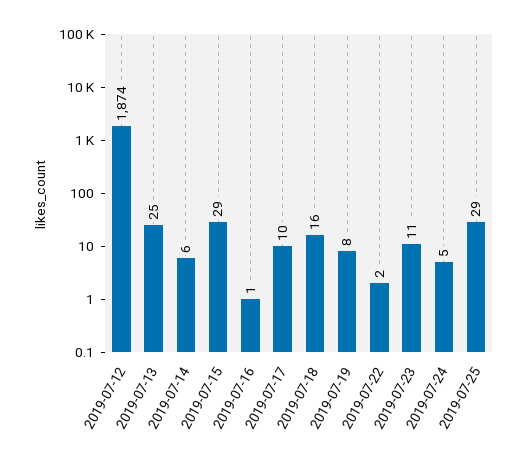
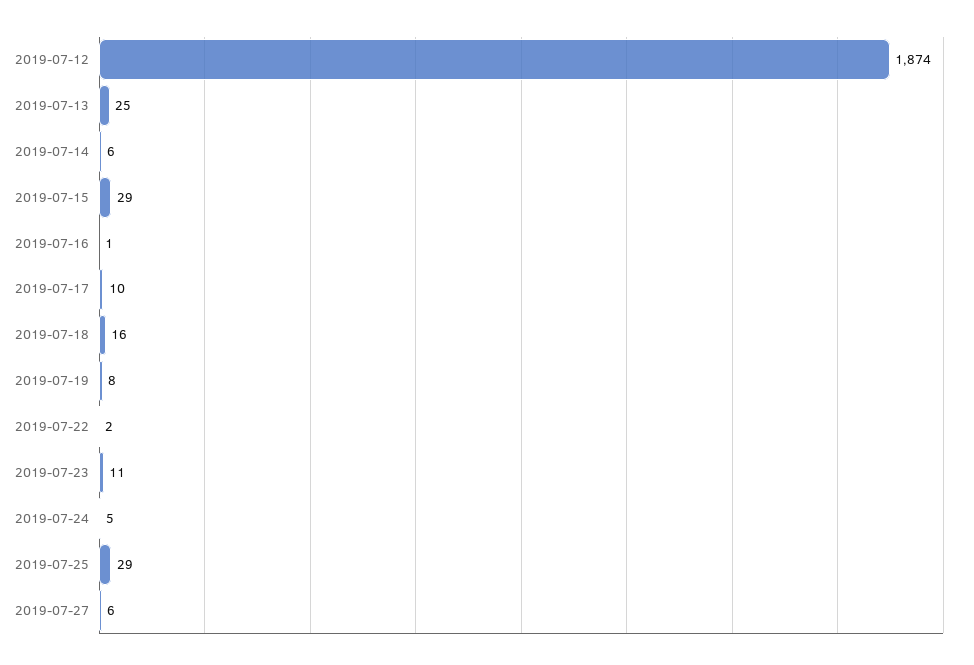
2019-07-27: none -> 6

